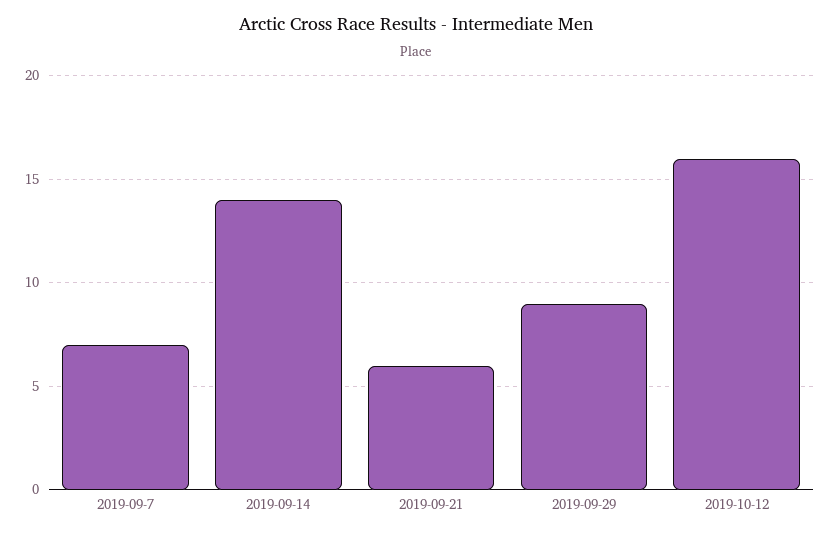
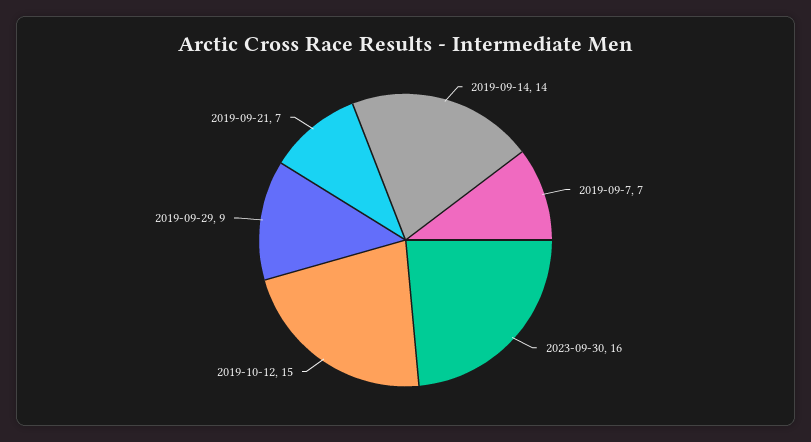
2019-09-21: 6 -> 7
2019-10-12: 16 -> 15
2023-09-30: none -> 16

